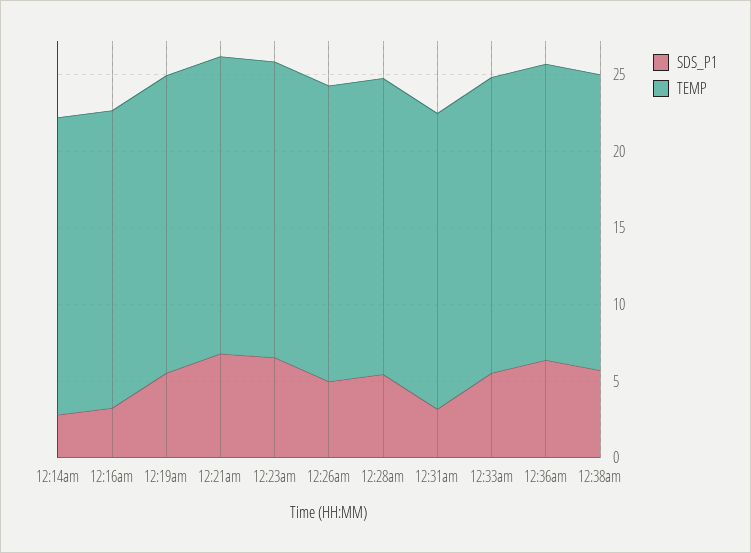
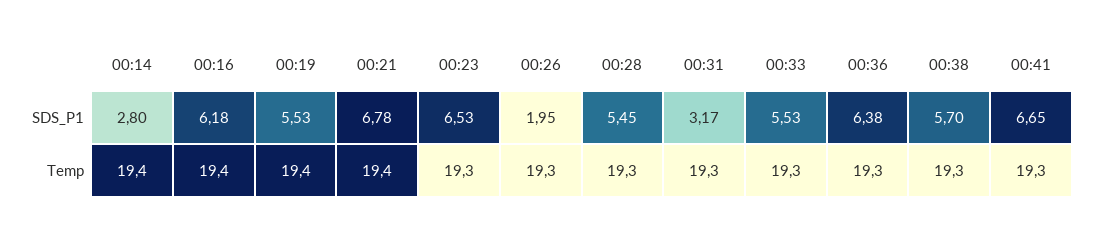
SDS_P1, 12:16am: 3 -> 6.18
SDS_P1, 12:26am: 5 -> 1.95
SDS_P1, 00:41: none -> 6.65
TEMP, 00:41: none -> 19.3

